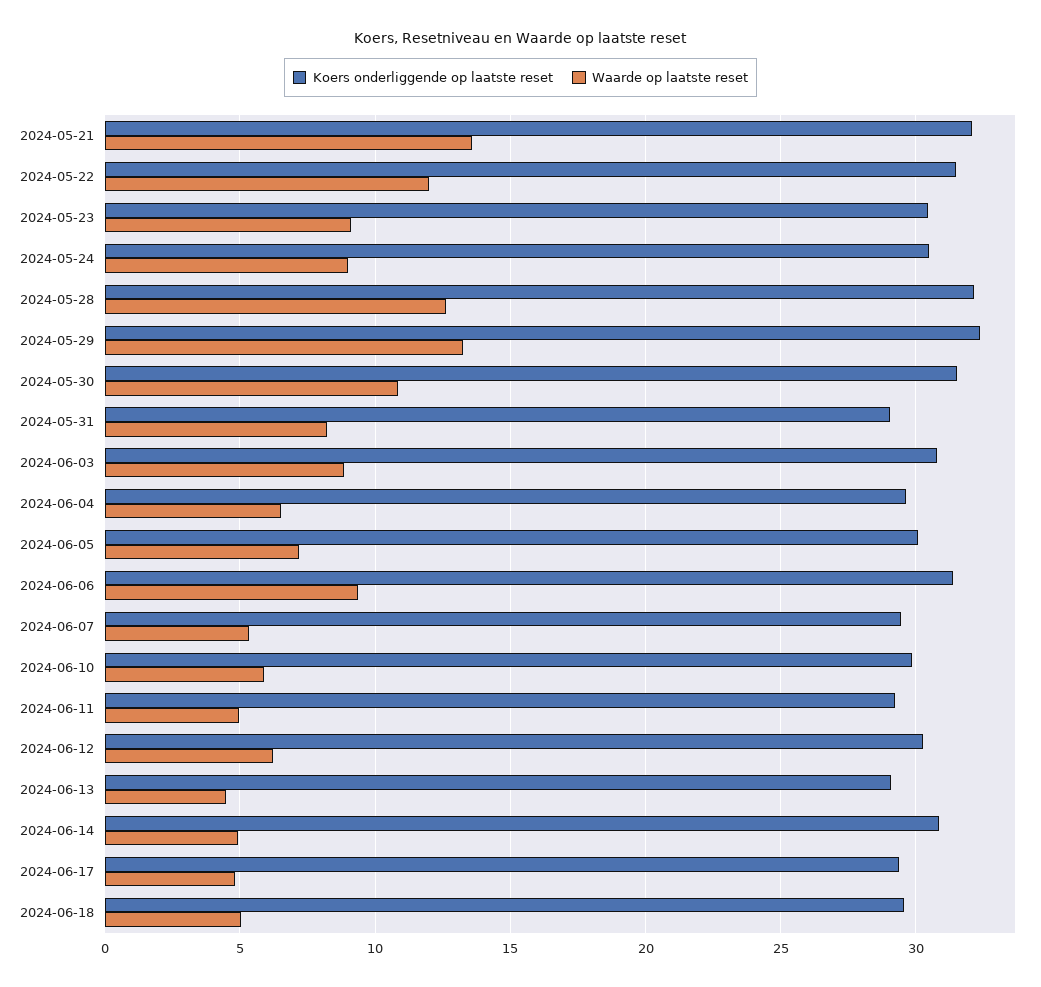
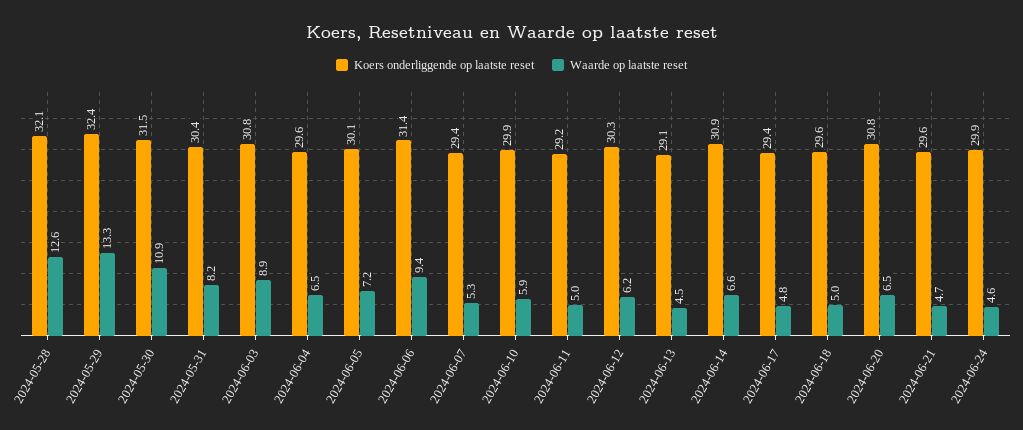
Koers onderliggende op laatste reset, 2024-05-21: 32 -> none
Waarde op laatste reset, 2024-05-21: 13.5 -> none
Koers onderliggende op laatste reset, 2024-05-22: 31.5 -> none
Waarde op laatste reset, 2024-05-22: 12 -> none
Koers onderliggende op laatste reset, 2024-05-23: 30.5 -> none
Waarde op laatste reset, 2024-05-23: 9 -> none
Koers onderliggende op laatste reset, 2024-05-24: 30.5 -> none
Waarde op laatste reset, 2024-05-24: 9 -> none
Koers onderliggende op laatste reset, 2024-05-31: 29 -> 30.4
Waarde op laatste reset, 2024-06-14: 5 -> 6.6
Koers onderliggende op laatste reset, 2024-06-20: none -> 30.8
Waarde op laatste reset, 2024-06-20: none -> 6.5
Koers onderliggende op laatste reset, 2024-06-21: none -> 29.6
Waarde op laatste reset, 2024-06-21: none -> 4.7
Koers onderliggende op laatste reset, 2024-06-24: none -> 29.9
Waarde op laatste reset, 2024-06-24: none -> 4.6

